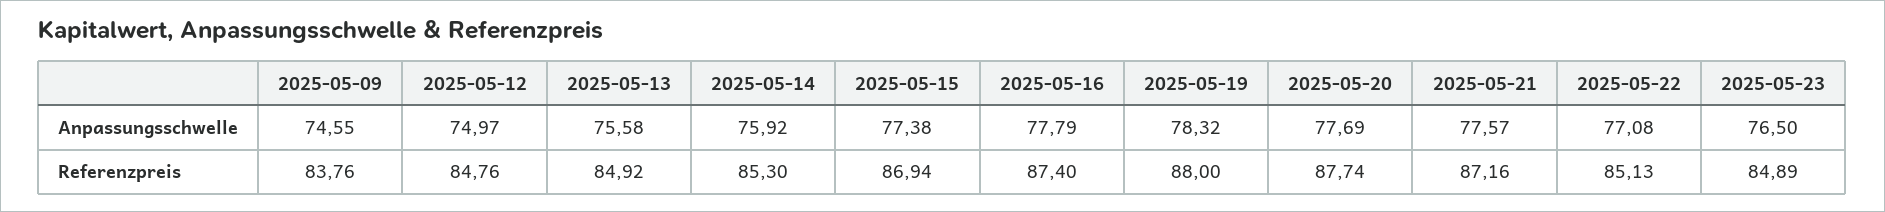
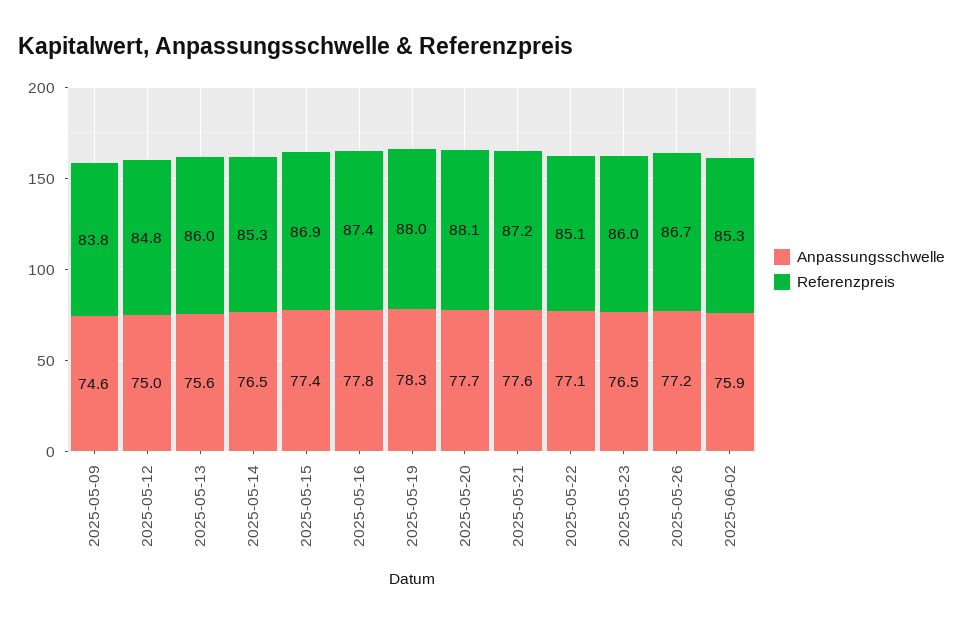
Anpassungsschwelle, 2025-05-14: 75.92 -> 76.5
Referenzpreis, 2025-05-13: 84.92 -> 86
Referenzpreis, 2025-05-20: 87.74 -> 88.1
Referenzpreis, 2025-05-23: 84.89 -> 86
Anpassungsschwelle, 2025-05-26: none -> 77.2
Referenzpreis, 2025-05-26: none -> 86.7
Anpassungsschwelle, 2025-06-02: none -> 75.9
Referenzpreis, 2025-06-02: none -> 85.3

